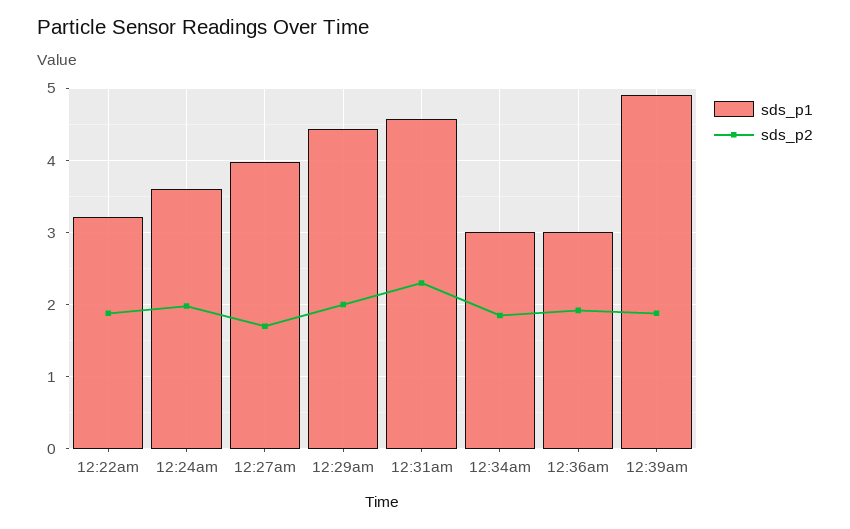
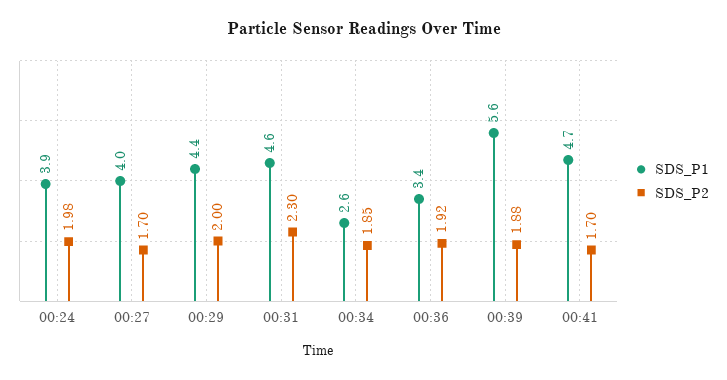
sds_p1, 12:22am: 3.2 -> none
sds_p2, 12:22am: 1.9 -> none
sds_p1, 12:24am: 3.6 -> 3.9
sds_p1, 12:34am: 3 -> 2.6
sds_p1, 12:36am: 3 -> 3.4
sds_p1, 12:39am: 4.9 -> 5.6
sds_p1, 00:41: none -> 4.7
sds_p2, 00:41: none -> 1.7

